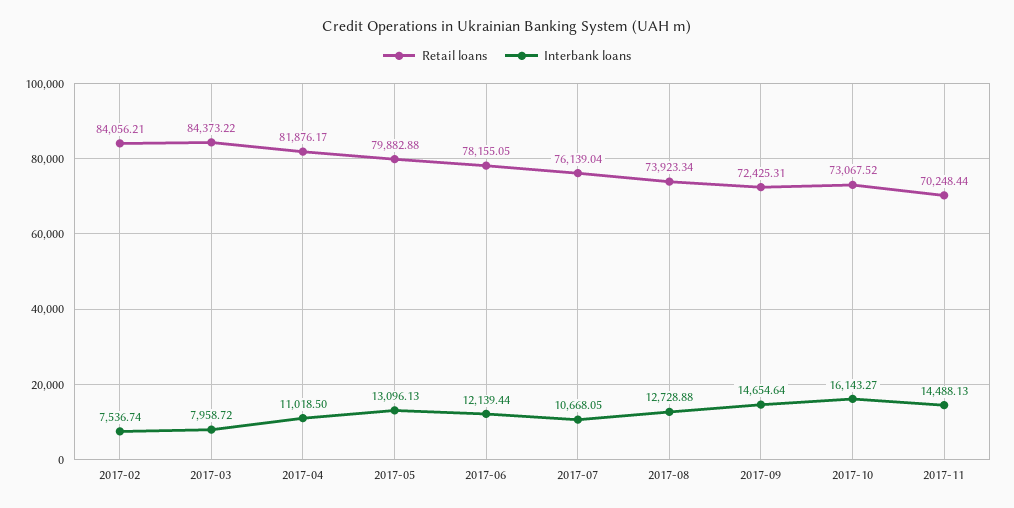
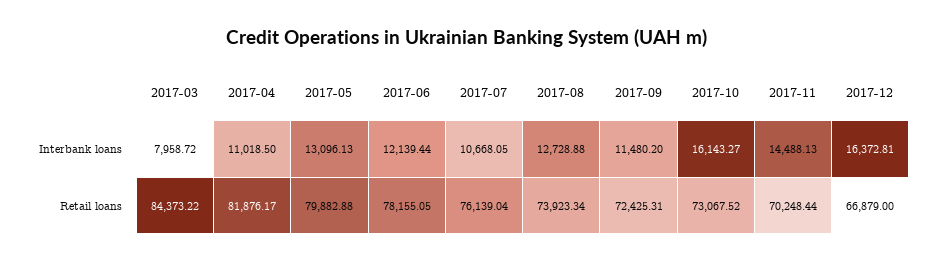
Retail loans, 2017-02: 84056.21 -> none
Interbank loans, 2017-02: 7536.74 -> none
Interbank loans, 2017-09: 14654.64 -> 11480.2
Interbank loans, 2017-12: none -> 16372.81
Retail loans, 2017-12: none -> 66879

